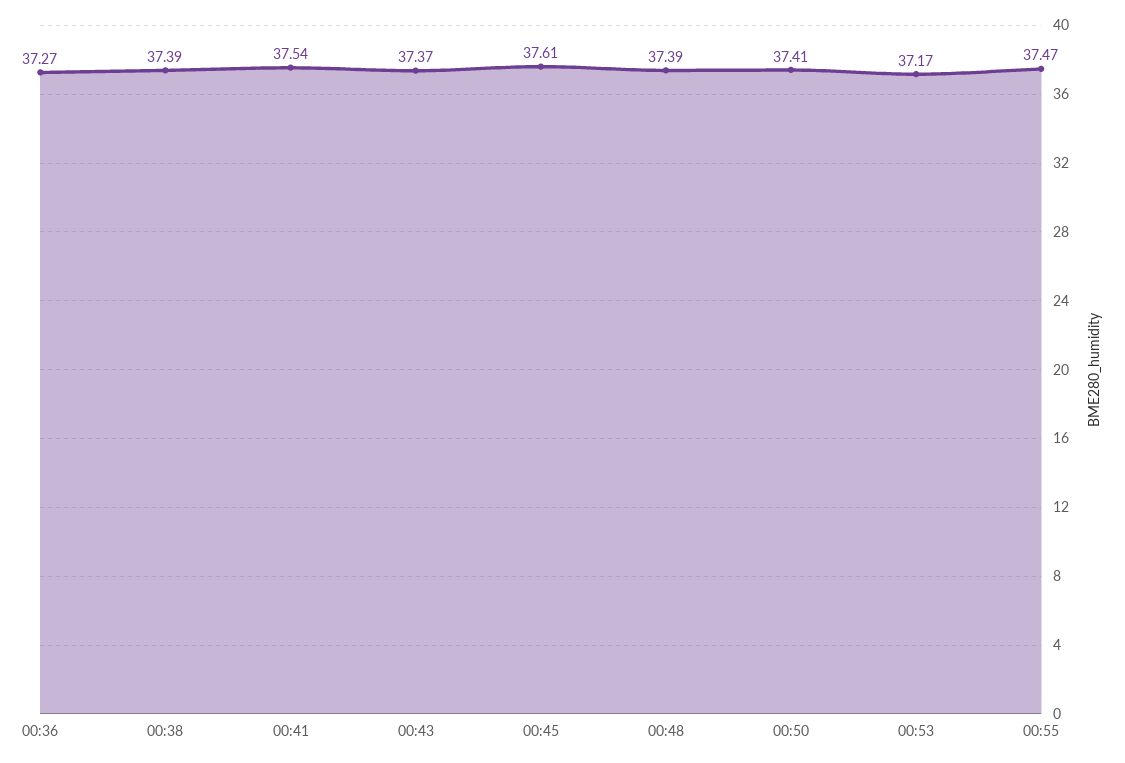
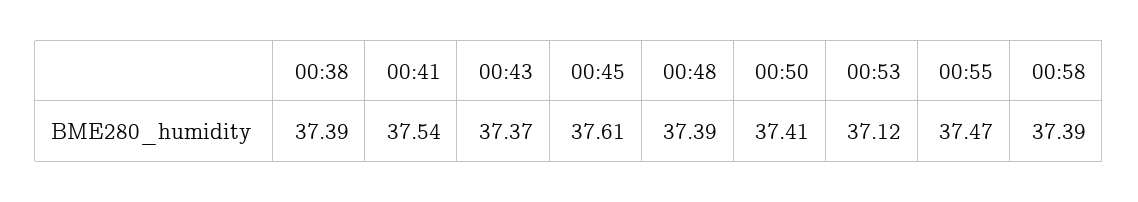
00:36: 37.27 -> none
00:53: 37.17 -> 37.12
00:58: none -> 37.39

